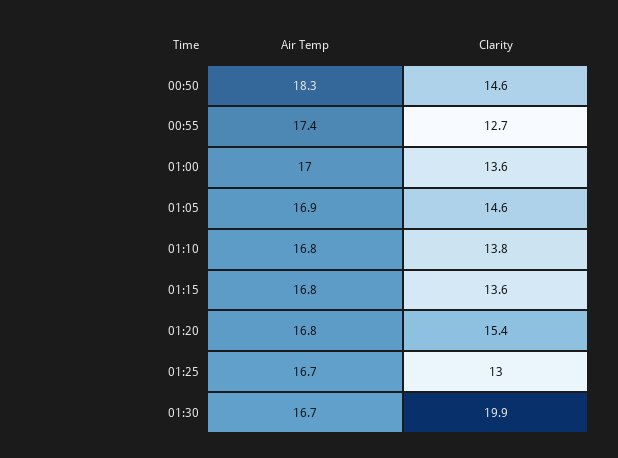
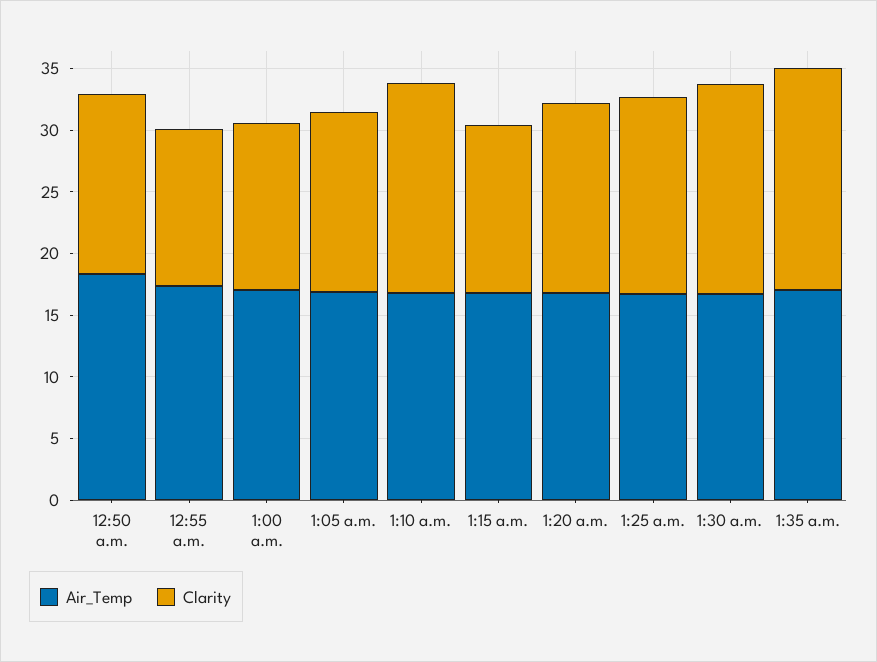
Clarity, 01:10: 13.8 -> 17
Clarity, 01:25: 13 -> 16
Clarity, 01:30: 19.9 -> 17
Air Temp, 1:35 a.m.: none -> 17
Clarity, 1:35 a.m.: none -> 18

